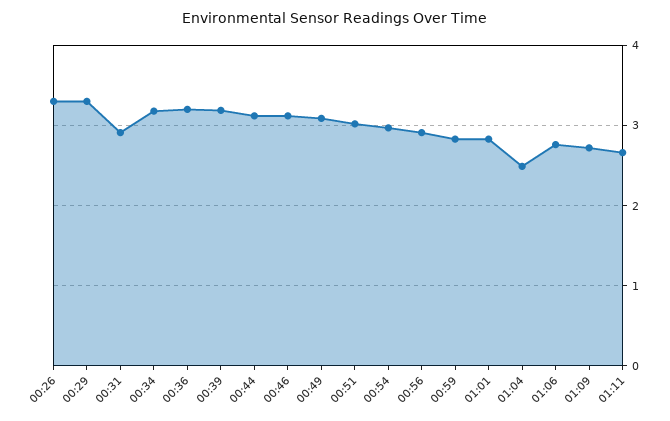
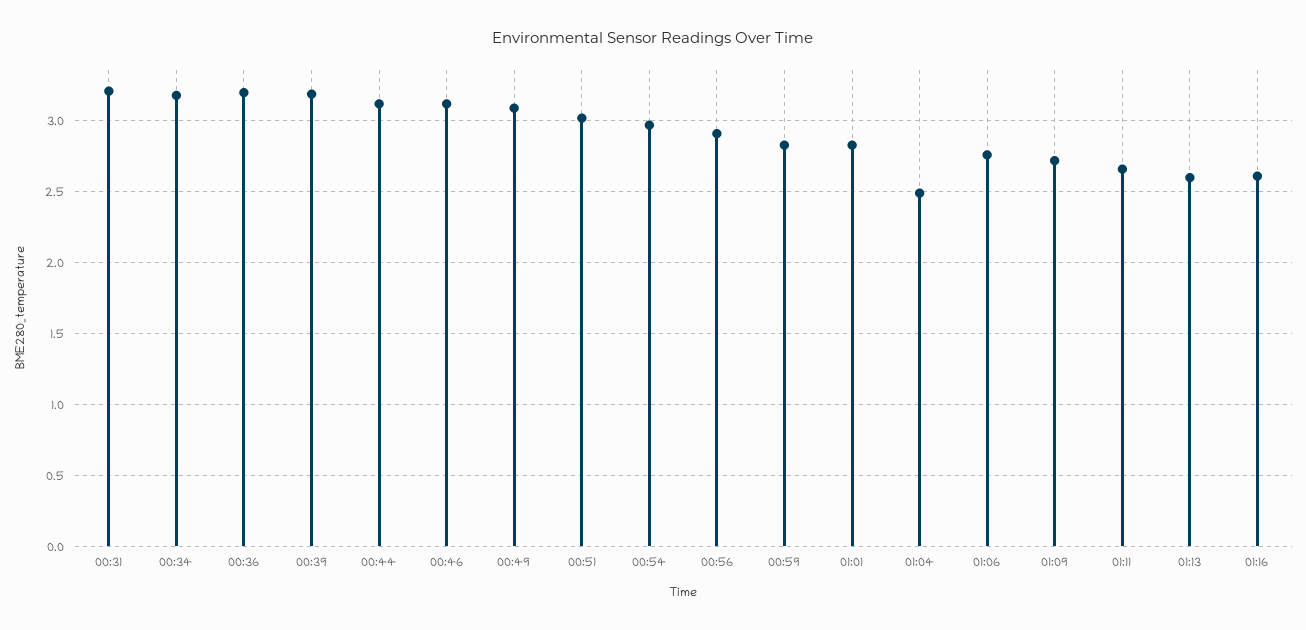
00:26: 3.3 -> none
00:29: 3.3 -> none
00:31: 2.9 -> 3.2
01:13: none -> 2.6
01:16: none -> 2.6

